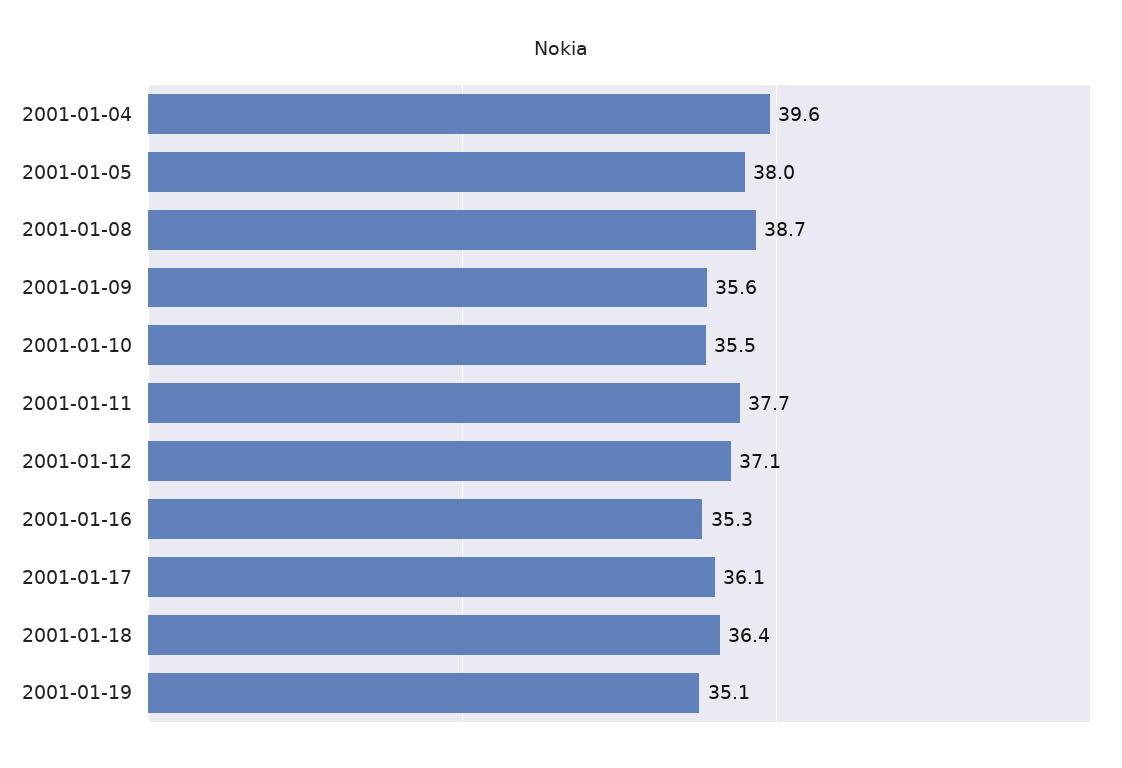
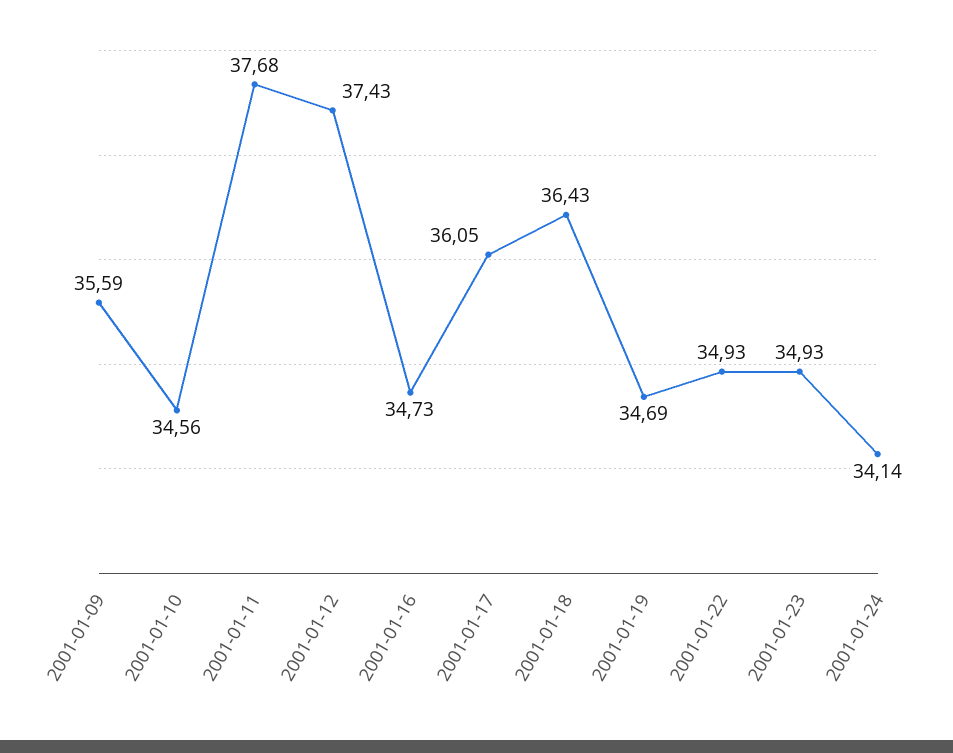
2001-01-04: 39.6 -> none
2001-01-05: 38 -> none
2001-01-08: 38.7 -> none
2001-01-10: 35.5 -> 34.56
2001-01-12: 37.1 -> 37.43
2001-01-16: 35.3 -> 34.73
2001-01-19: 35.1 -> 34.69
2001-01-22: none -> 34.93
2001-01-23: none -> 34.93
2001-01-24: none -> 34.14

